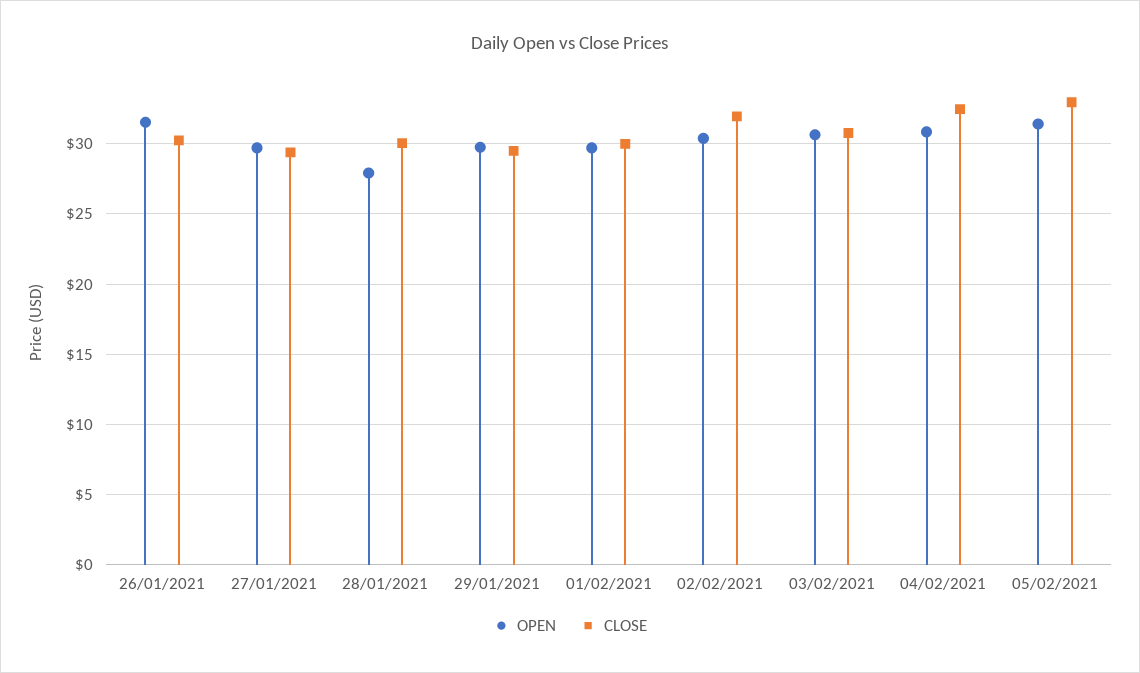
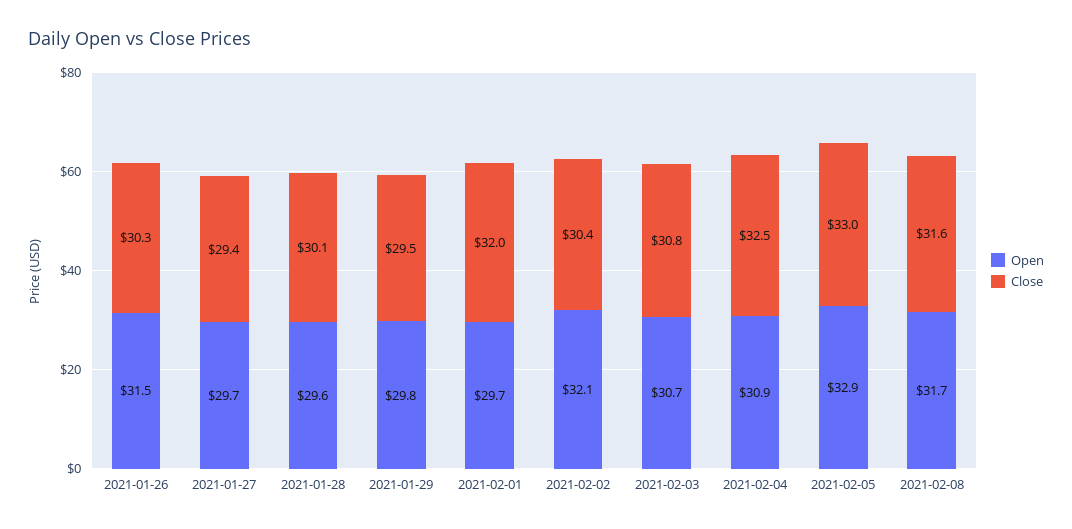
OPEN, 28/01/2021: 28 -> 29.6
CLOSE, 01/02/2021: 30 -> 32
OPEN, 02/02/2021: 30.5 -> 32.1
CLOSE, 02/02/2021: 32 -> 30.4
OPEN, 05/02/2021: 31.5 -> 32.9
OPEN, 2021-02-08: none -> 31.7
CLOSE, 2021-02-08: none -> 31.6

